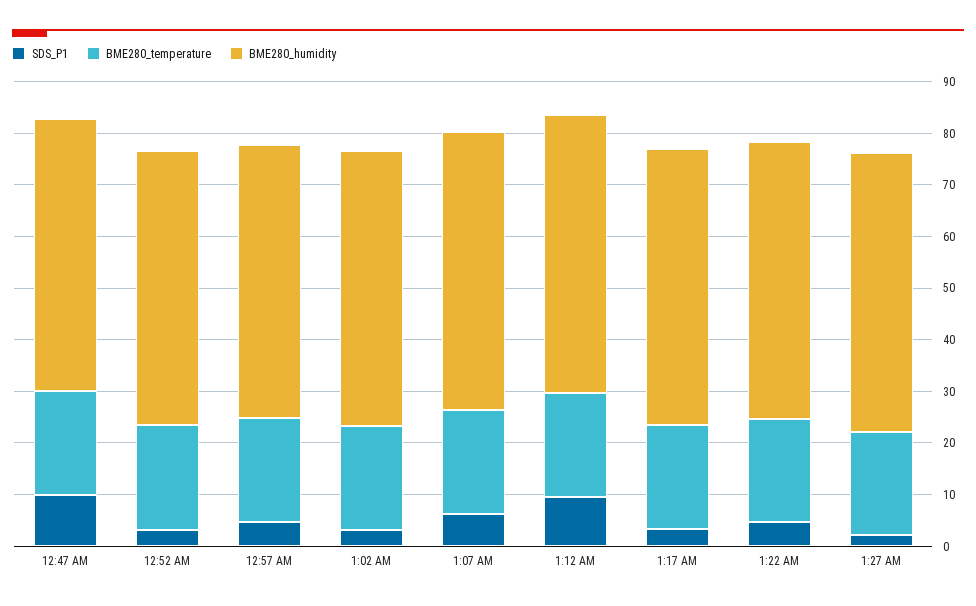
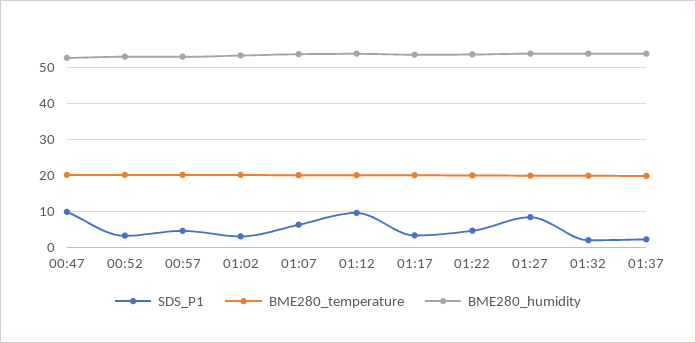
SDS_P1, 1:27 AM: 2 -> 8
SDS_P1, 01:32: none -> 2
BME280_temperature, 01:32: none -> 20
BME280_humidity, 01:32: none -> 54
SDS_P1, 01:37: none -> 2
BME280_temperature, 01:37: none -> 20
BME280_humidity, 01:37: none -> 54

